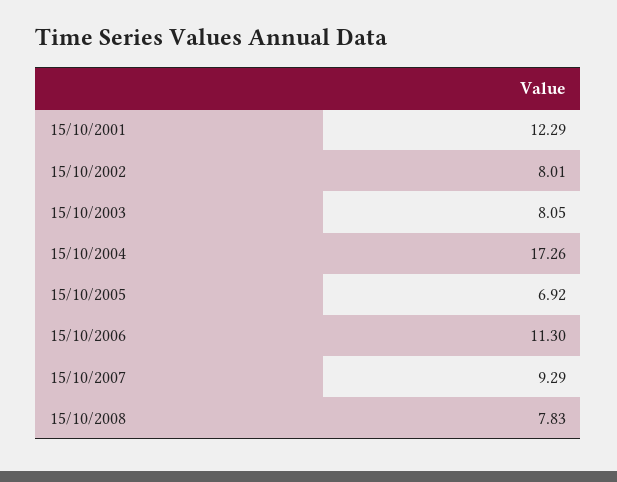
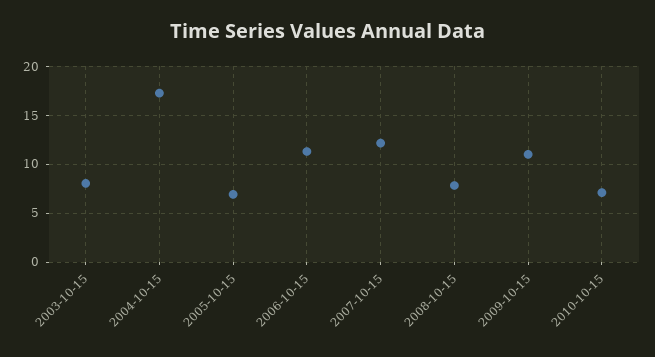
15/10/2001: 12.29 -> none
15/10/2002: 8.01 -> none
15/10/2007: 9.29 -> 12
2009-10-15: none -> 11
2010-10-15: none -> 7

